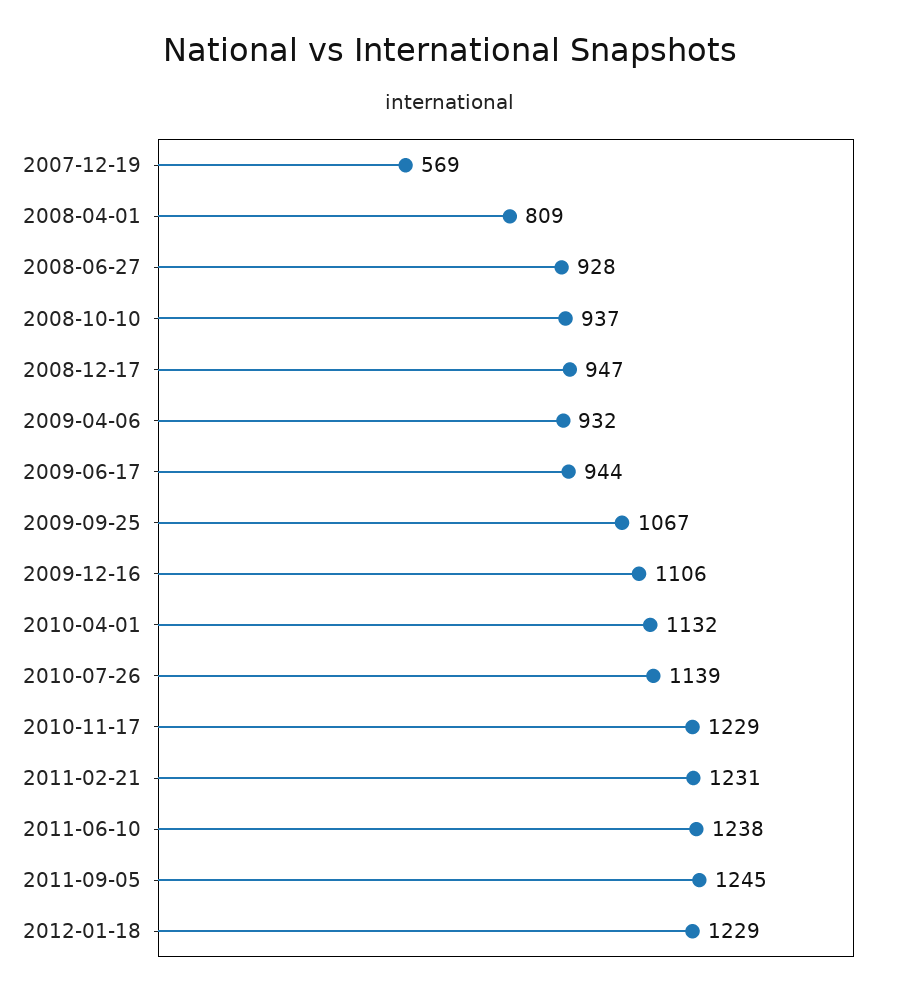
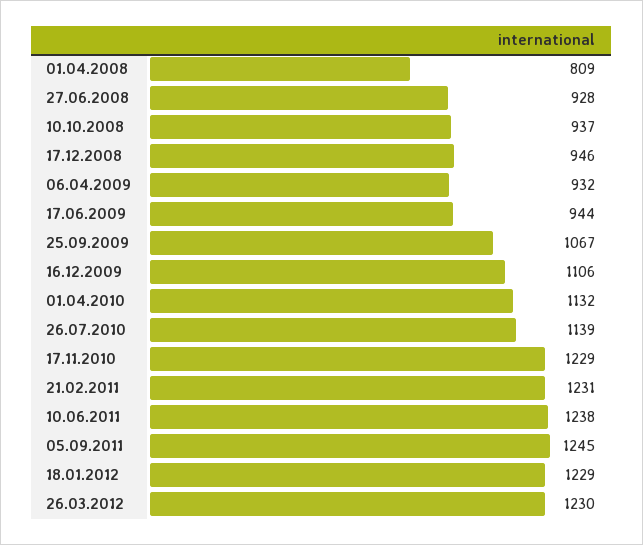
2007-12-19: 569 -> none
2008-12-17: 947 -> 946
26.03.2012: none -> 1230

